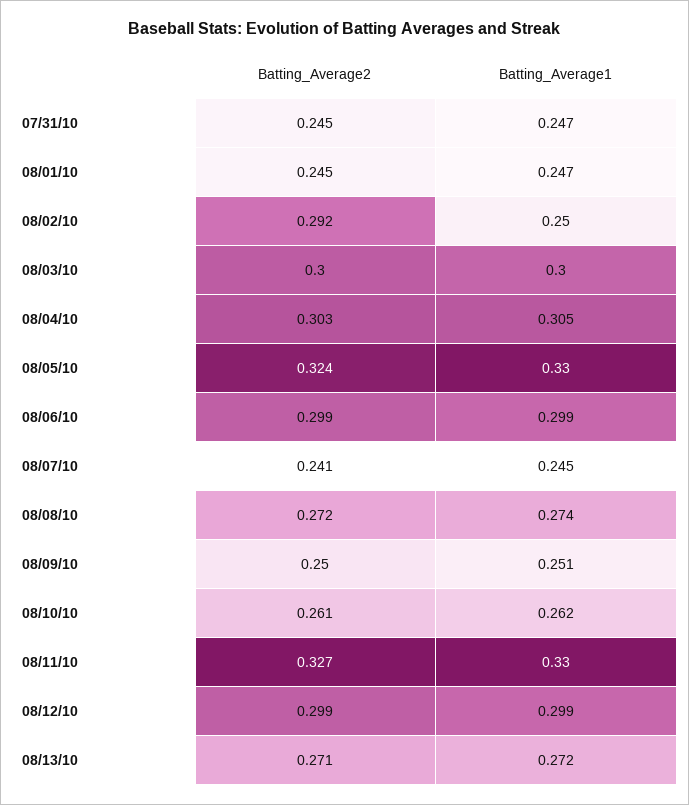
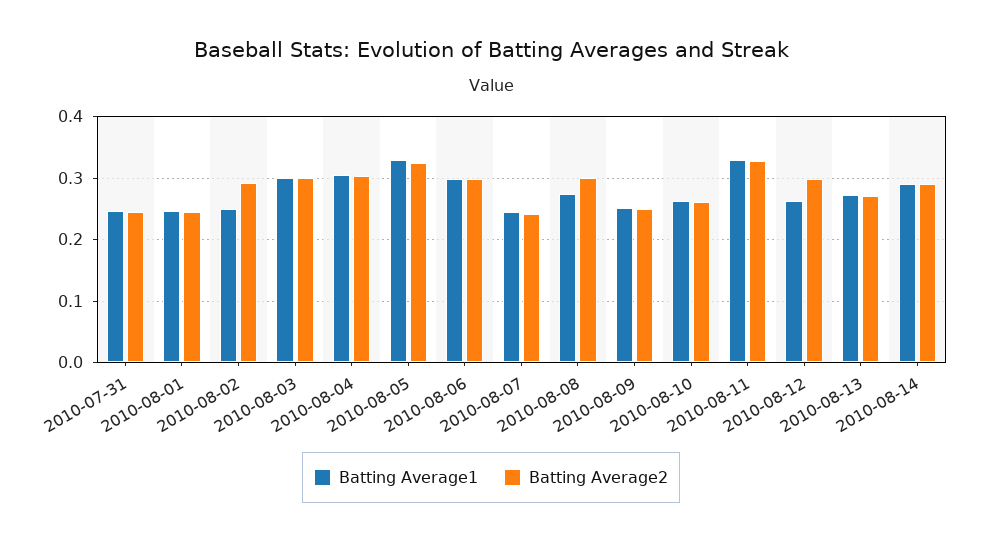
Batting_Average2, 08/08/10: 0.272 -> 0.3
Batting_Average1, 08/12/10: 0.299 -> 0.26
Batting_Average1, 2010-08-14: none -> 0.29
Batting_Average2, 2010-08-14: none -> 0.29

